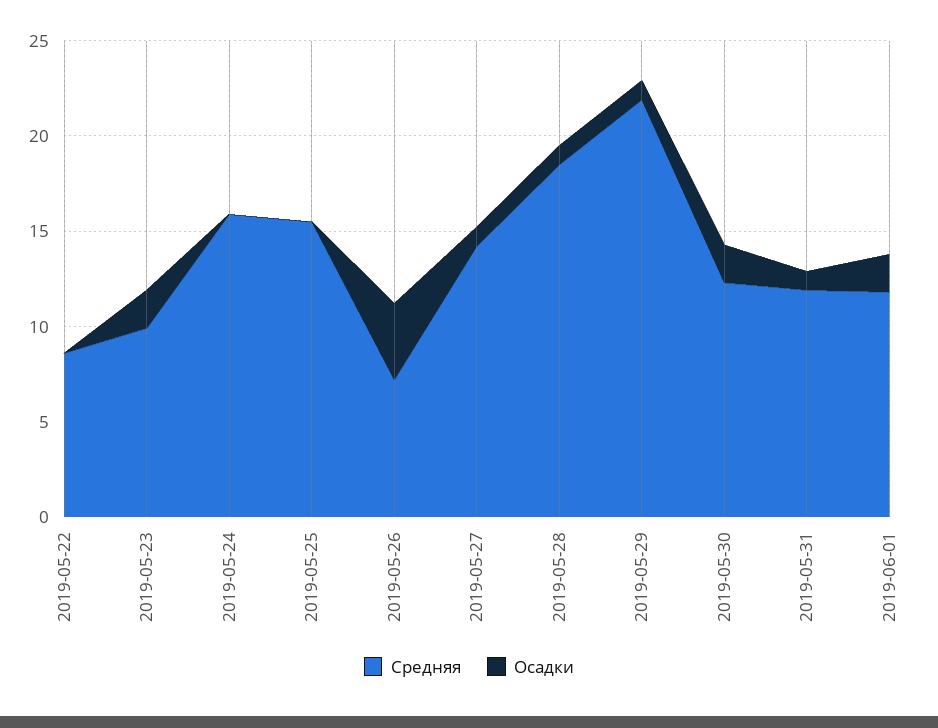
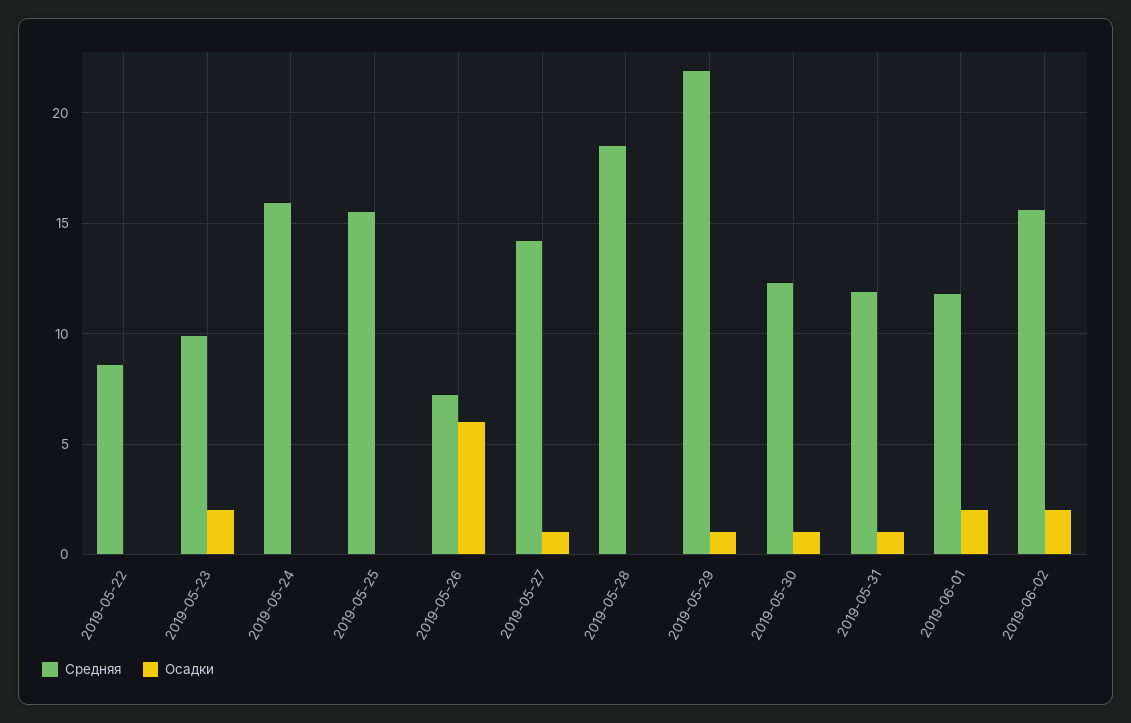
Осадки, 2019-05-26: 4 -> 6
Осадки, 2019-05-28: 1 -> 0
Осадки, 2019-05-30: 2 -> 1
Средняя, 2019-06-02: none -> 15.5
Осадки, 2019-06-02: none -> 2

